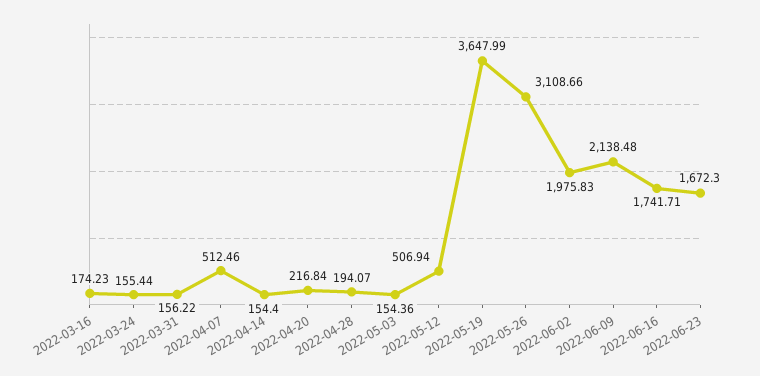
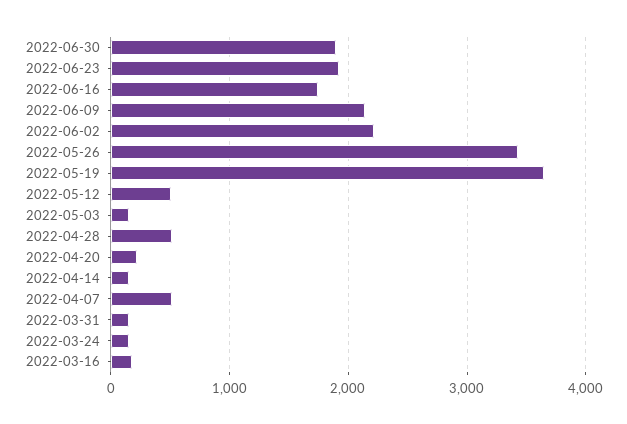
2022-04-28: 194.07 -> 500
2022-05-26: 3108.66 -> 3400
2022-06-02: 1975.83 -> 2200
2022-06-23: 1672.3 -> 1900
2022-06-30: none -> 1900

